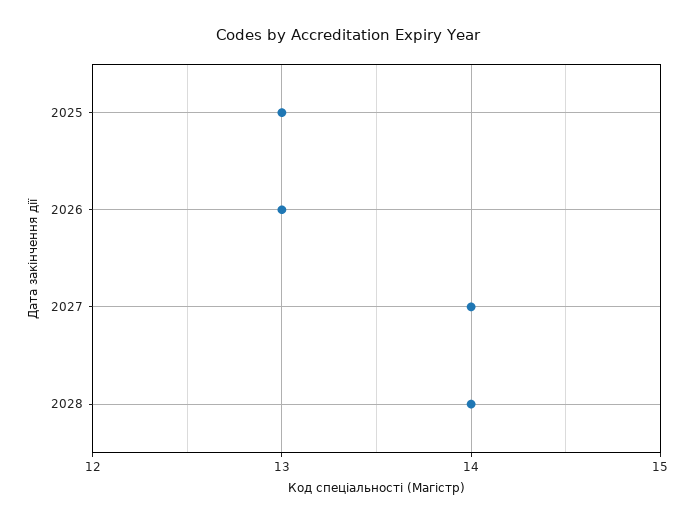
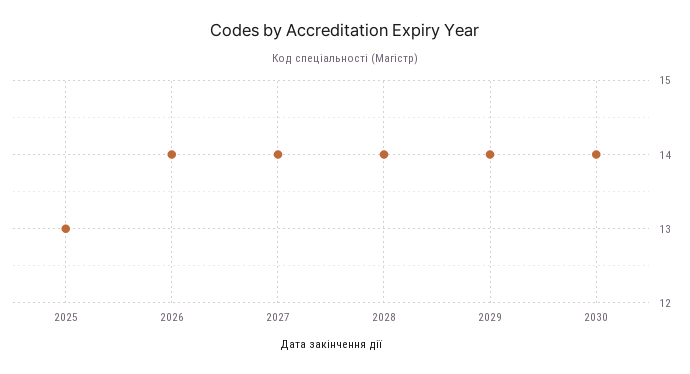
2026: 13 -> 14
2029: none -> 14
2030: none -> 14

